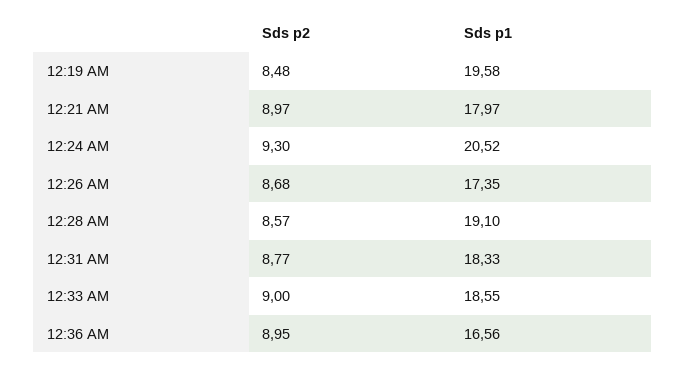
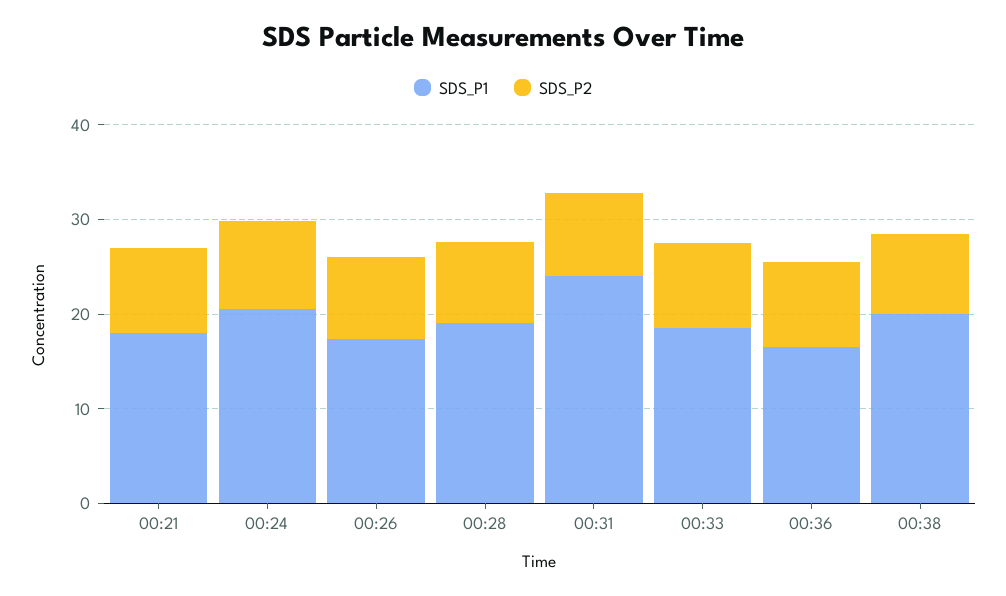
Sds p2, 12:19 AM: 8.48 -> none
Sds p1, 12:19 AM: 19.58 -> none
Sds p1, 12:31 AM: 18.33 -> 24
Sds p1, 00:38: none -> 20
Sds p2, 00:38: none -> 8

